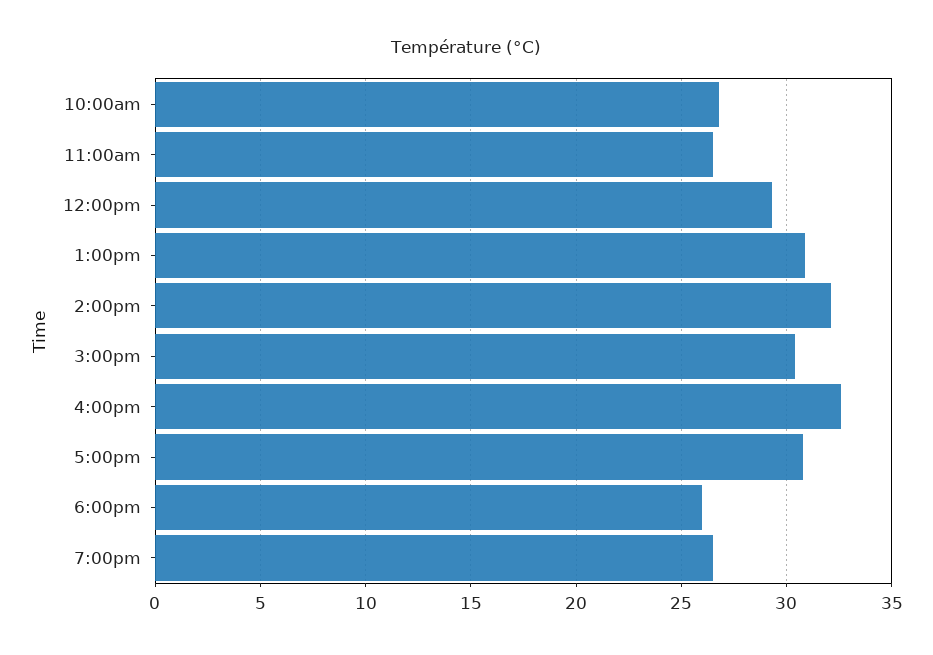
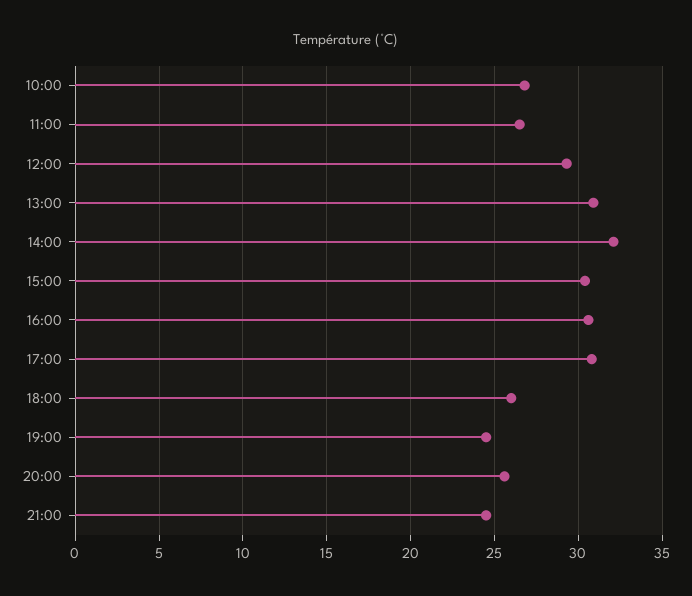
4:00pm: 32.5 -> 30.5
7:00pm: 26.5 -> 24.5
20:00: none -> 25.5
21:00: none -> 24.5

